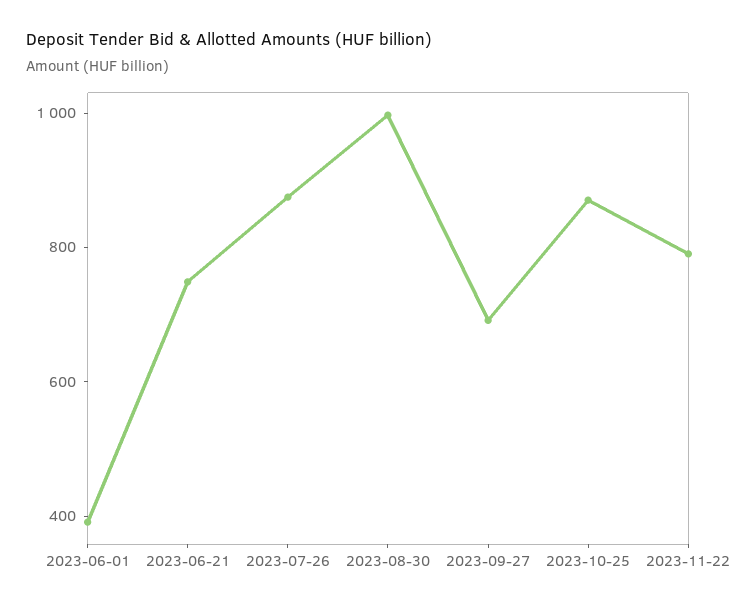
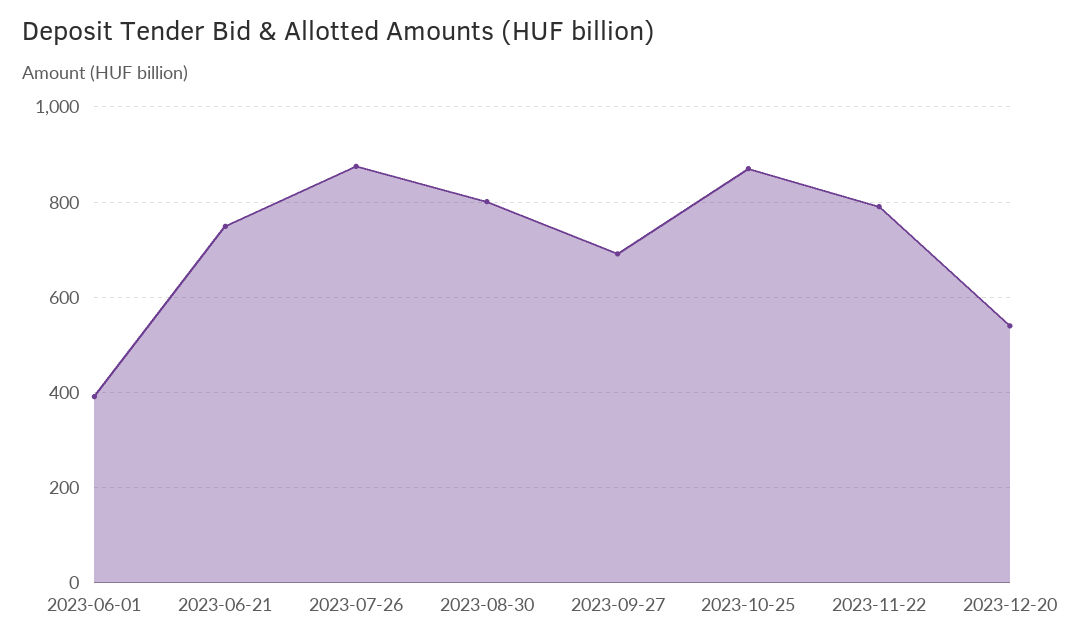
2023-08-30: 1000 -> 800
2023-12-20: none -> 540

